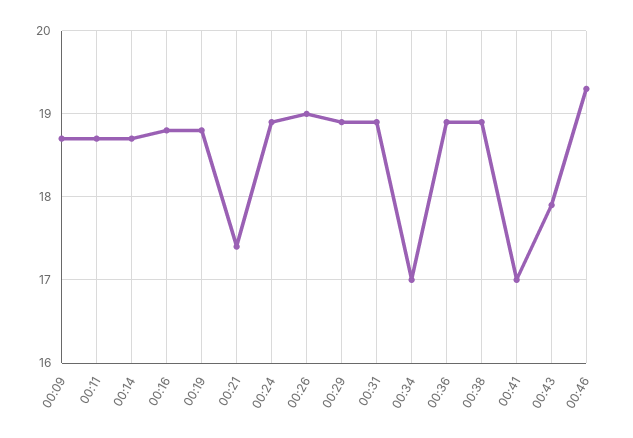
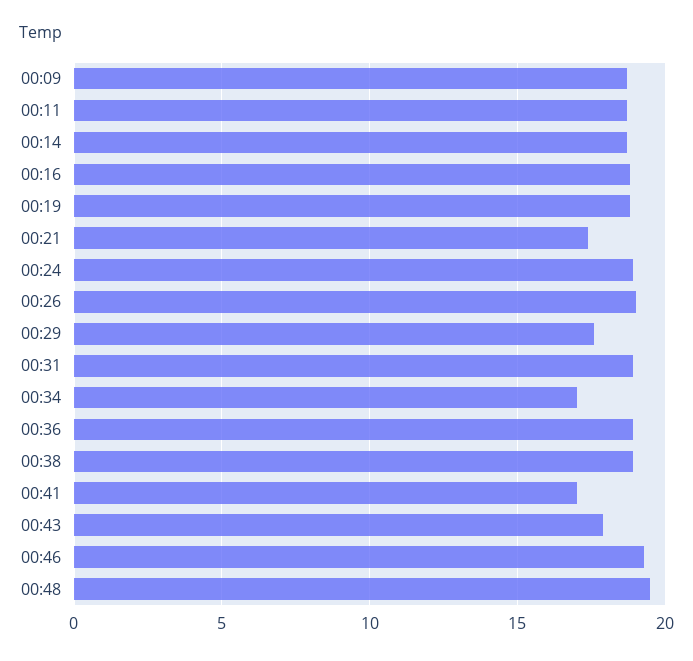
00:29: 18.9 -> 17.5
00:48: none -> 19.5

